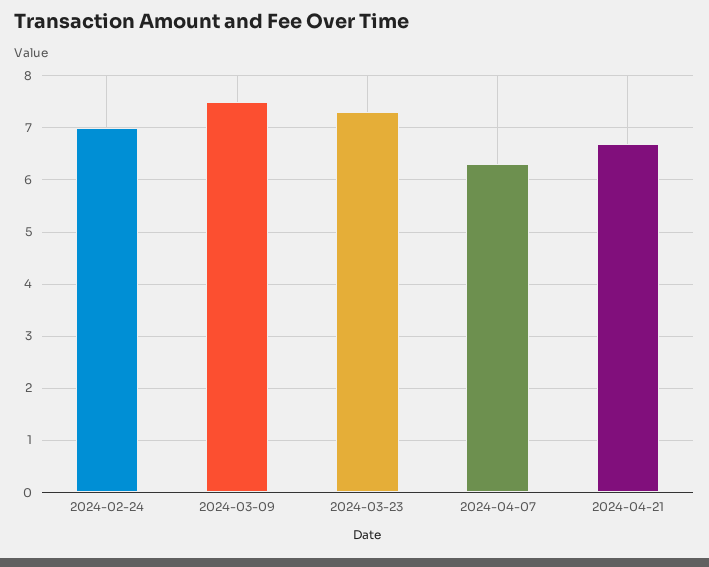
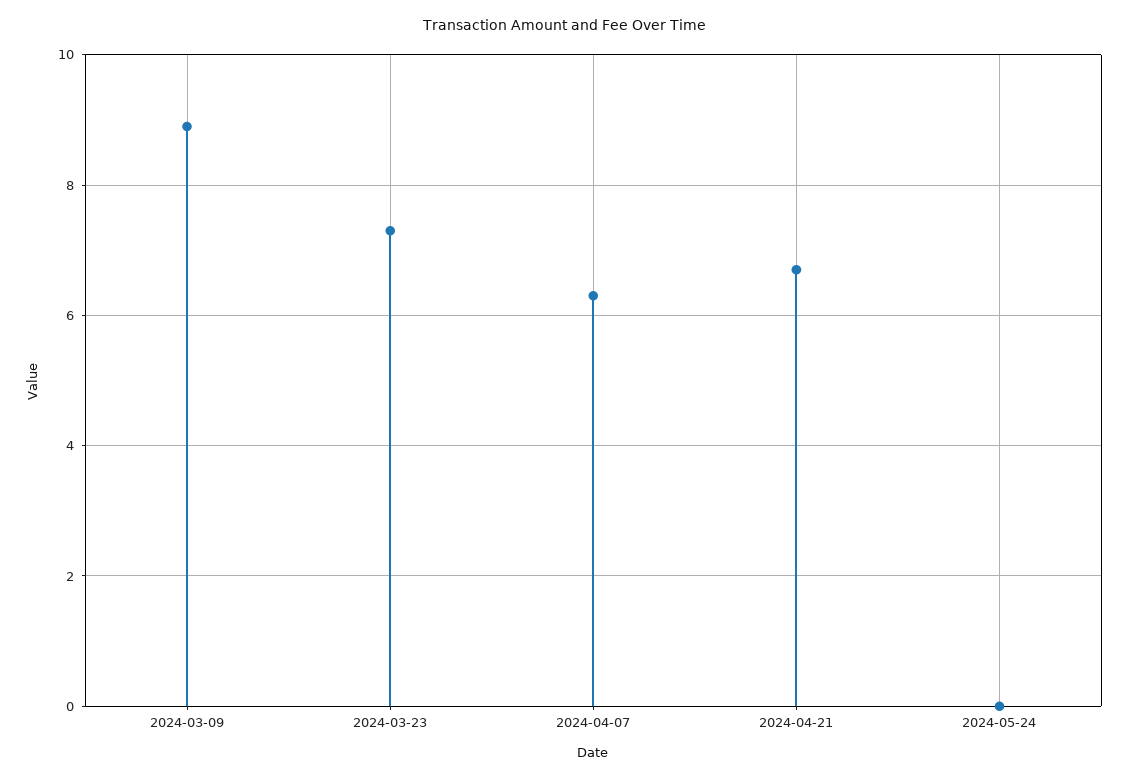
2024-02-24: 7 -> none
2024-03-09: 7.5 -> 9
2024-05-24: none -> 0

